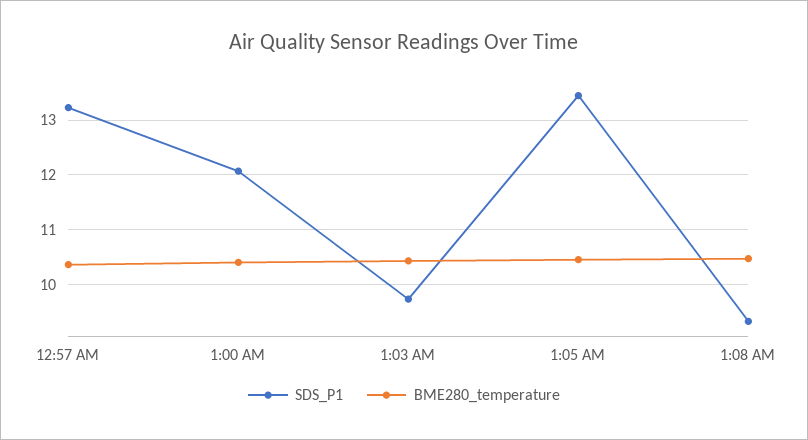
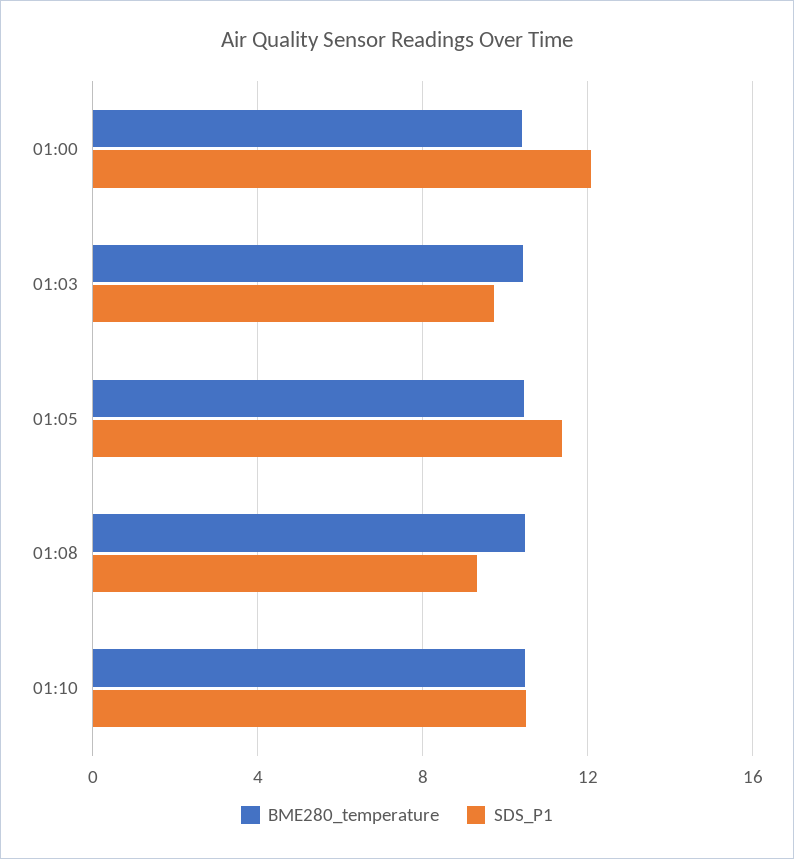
SDS_P1, 12:57 AM: 13.2 -> none
BME280_temperature, 12:57 AM: 10.4 -> none
SDS_P1, 1:05 AM: 13.4 -> 11.5
BME280_temperature, 01:10: none -> 10.5
SDS_P1, 01:10: none -> 10.5

